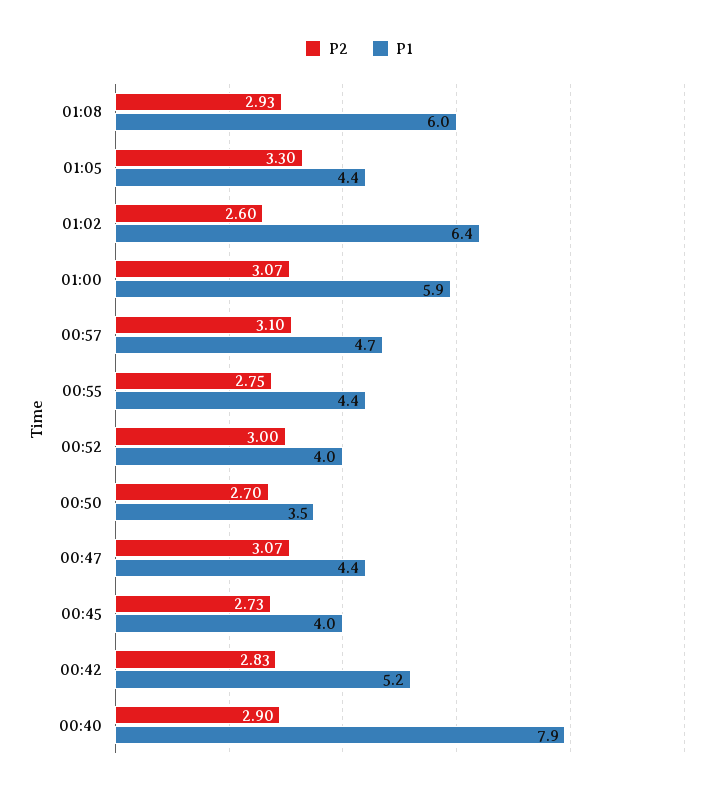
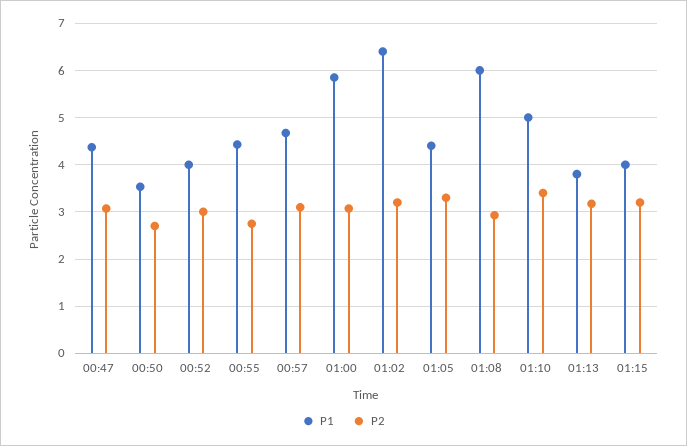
P2, 01:02: 2.6 -> 3.2
P2, 00:45: 2.73 -> none
P1, 00:45: 4 -> none
P2, 00:42: 2.83 -> none
P1, 00:42: 5.2 -> none
P2, 00:40: 2.9 -> none
P1, 00:40: 7.9 -> none
P1, 01:10: none -> 5
P2, 01:10: none -> 3.4
P1, 01:13: none -> 3.8
P2, 01:13: none -> 3.2
P1, 01:15: none -> 4
P2, 01:15: none -> 3.2

